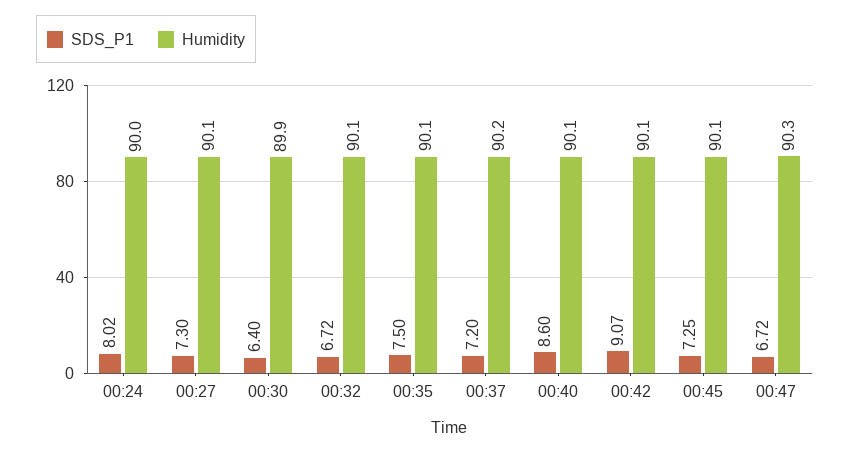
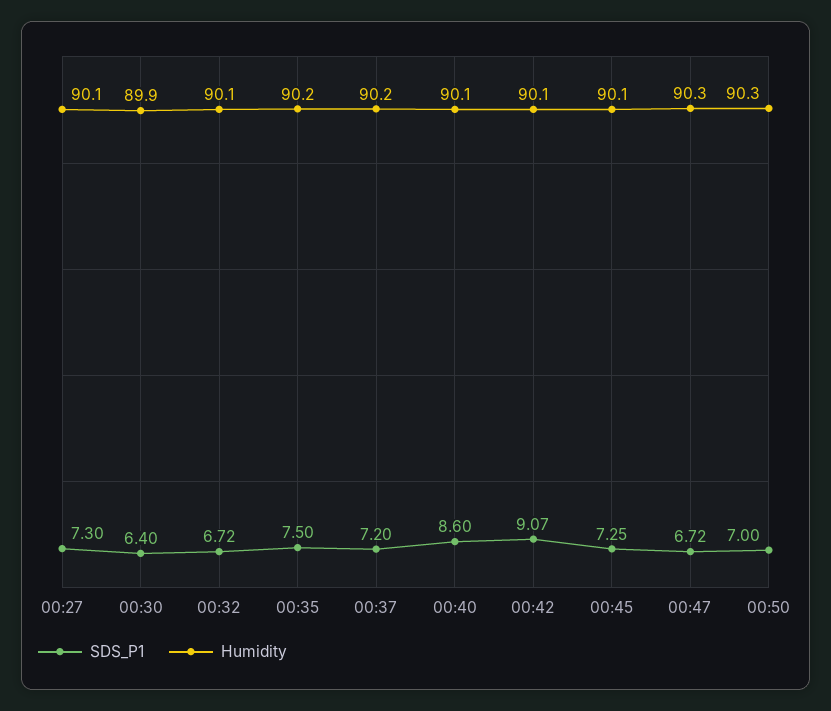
SDS_P1, 00:24: 8.02 -> none
Humidity, 00:24: 90 -> none
Humidity, 00:35: 90.1 -> 90.2
SDS_P1, 00:50: none -> 7
Humidity, 00:50: none -> 90.3

